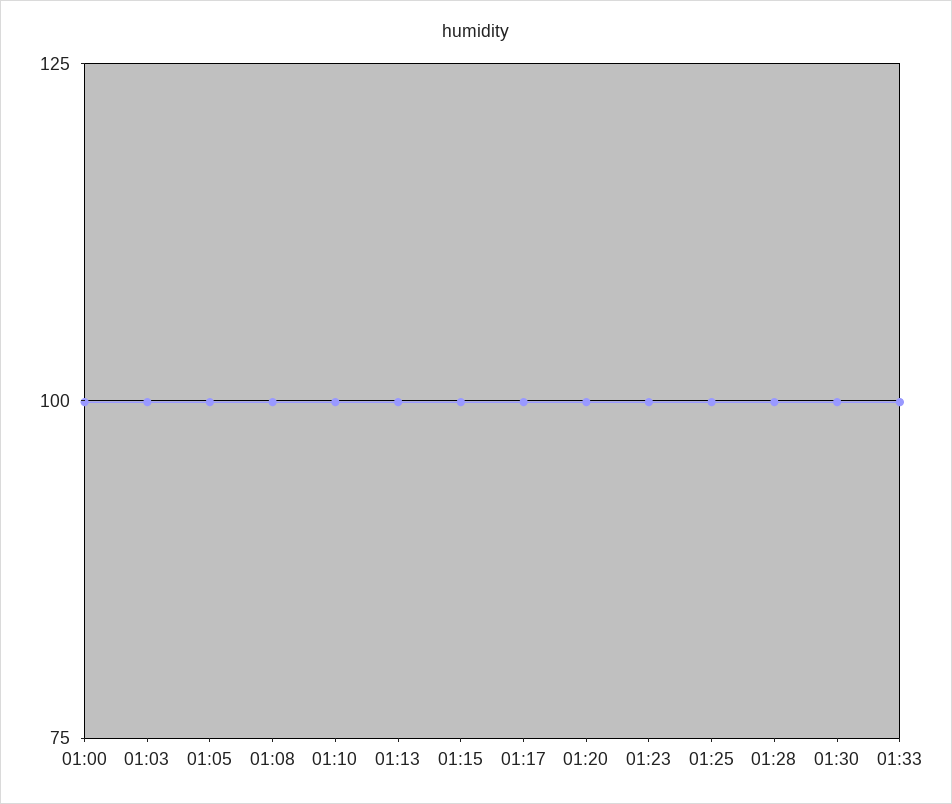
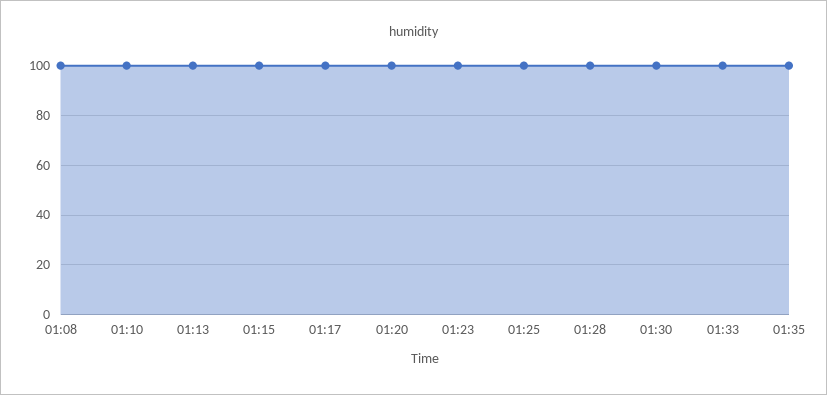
01:00: 100 -> none
01:03: 100 -> none
01:05: 100 -> none
01:35: none -> 100

